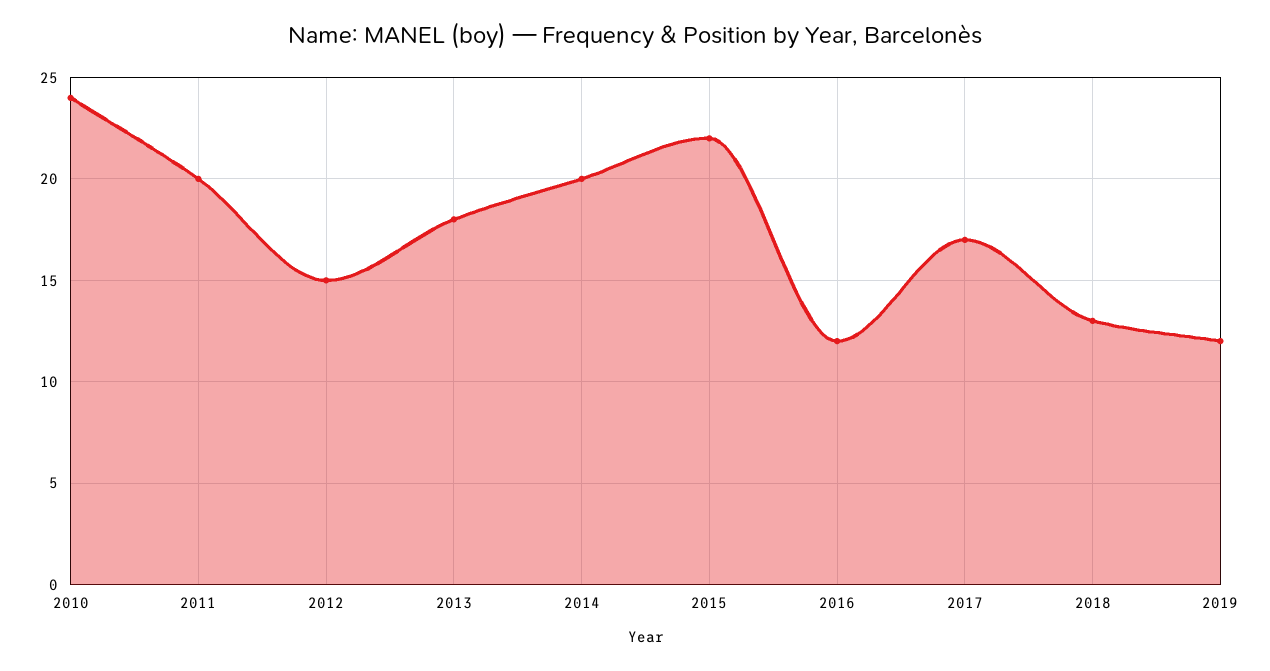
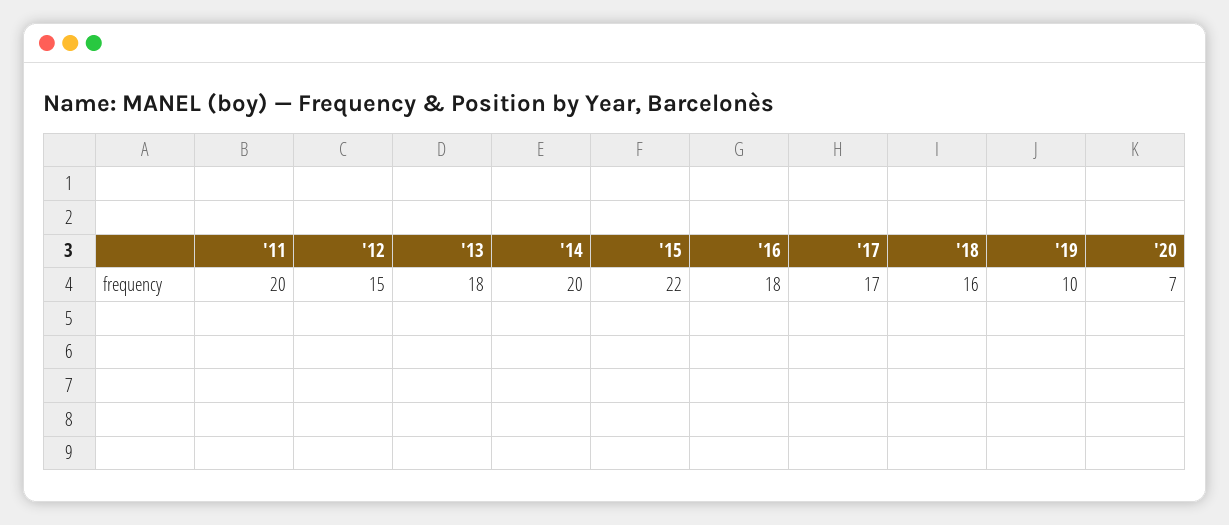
2010: 24 -> none
2016: 12 -> 18
2018: 13 -> 16
2019: 12 -> 10
'20: none -> 7

